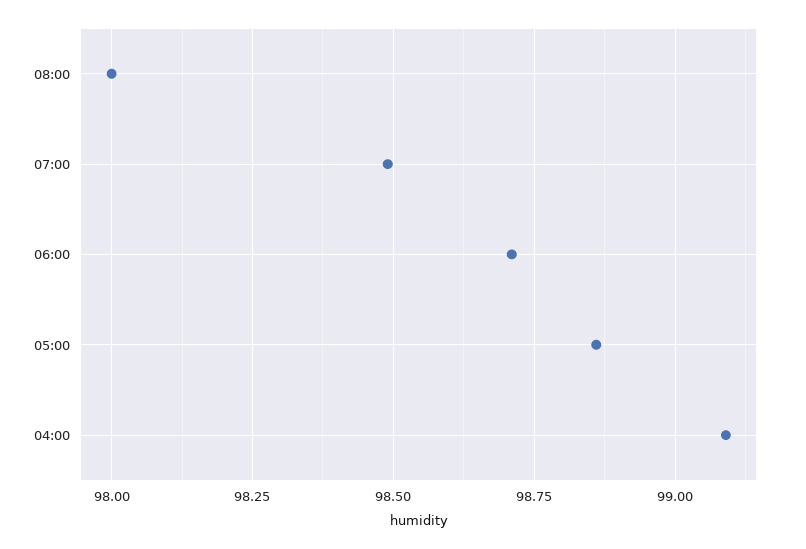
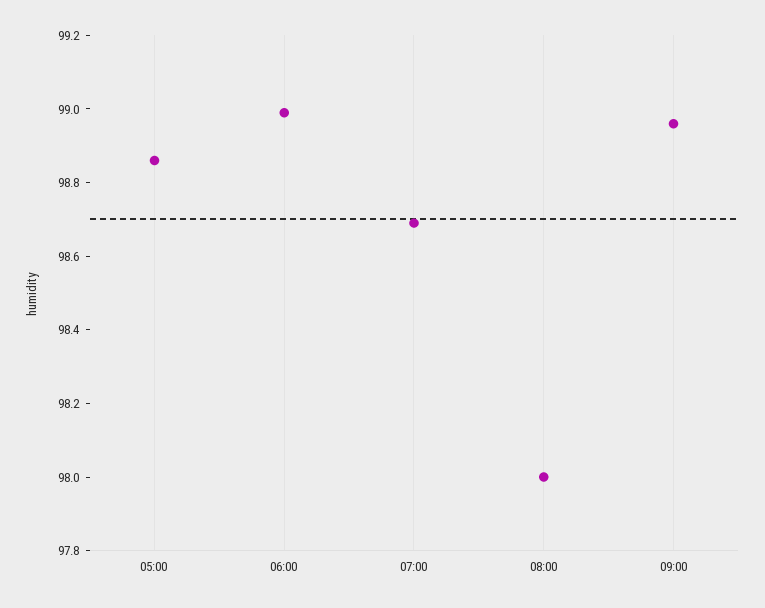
07:00: 98.5 -> 98.7
06:00: 98.7 -> 99
04:00: 99.1 -> none
09:00: none -> 98.95

